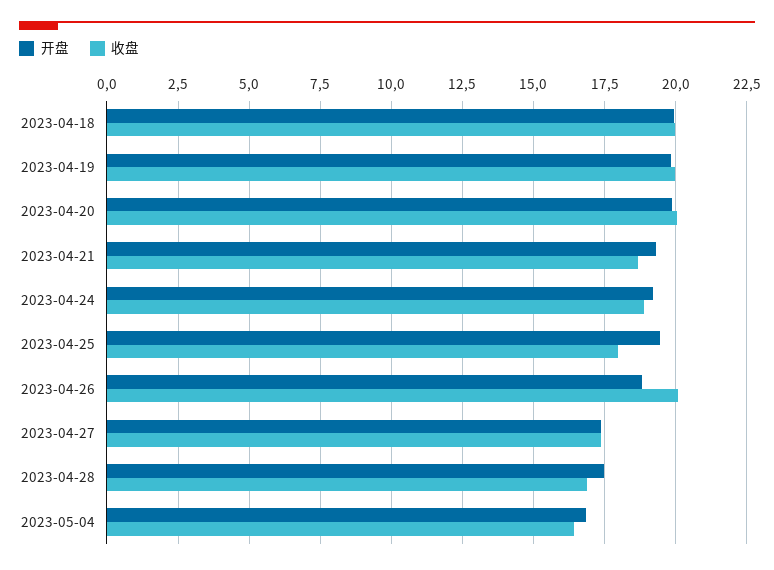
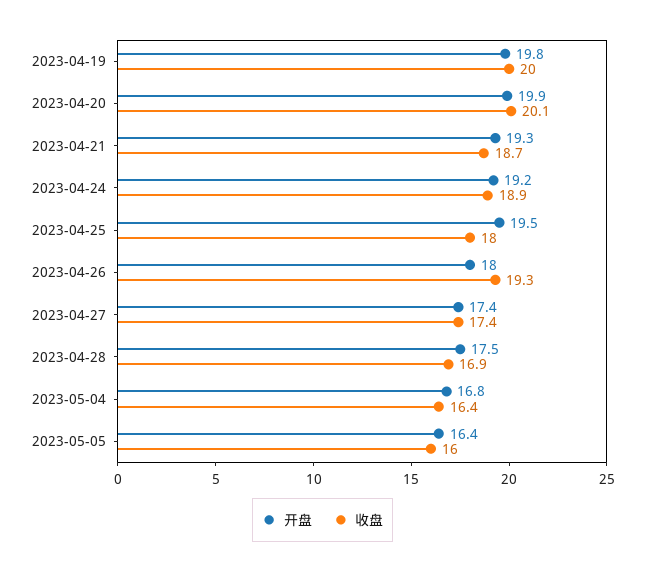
开盘, 2023-04-18: 20 -> none
收盘, 2023-04-18: 20 -> none
开盘, 2023-04-26: 18.75 -> 18
收盘, 2023-04-26: 20 -> 19.3
开盘, 2023-05-05: none -> 16.4
收盘, 2023-05-05: none -> 16

